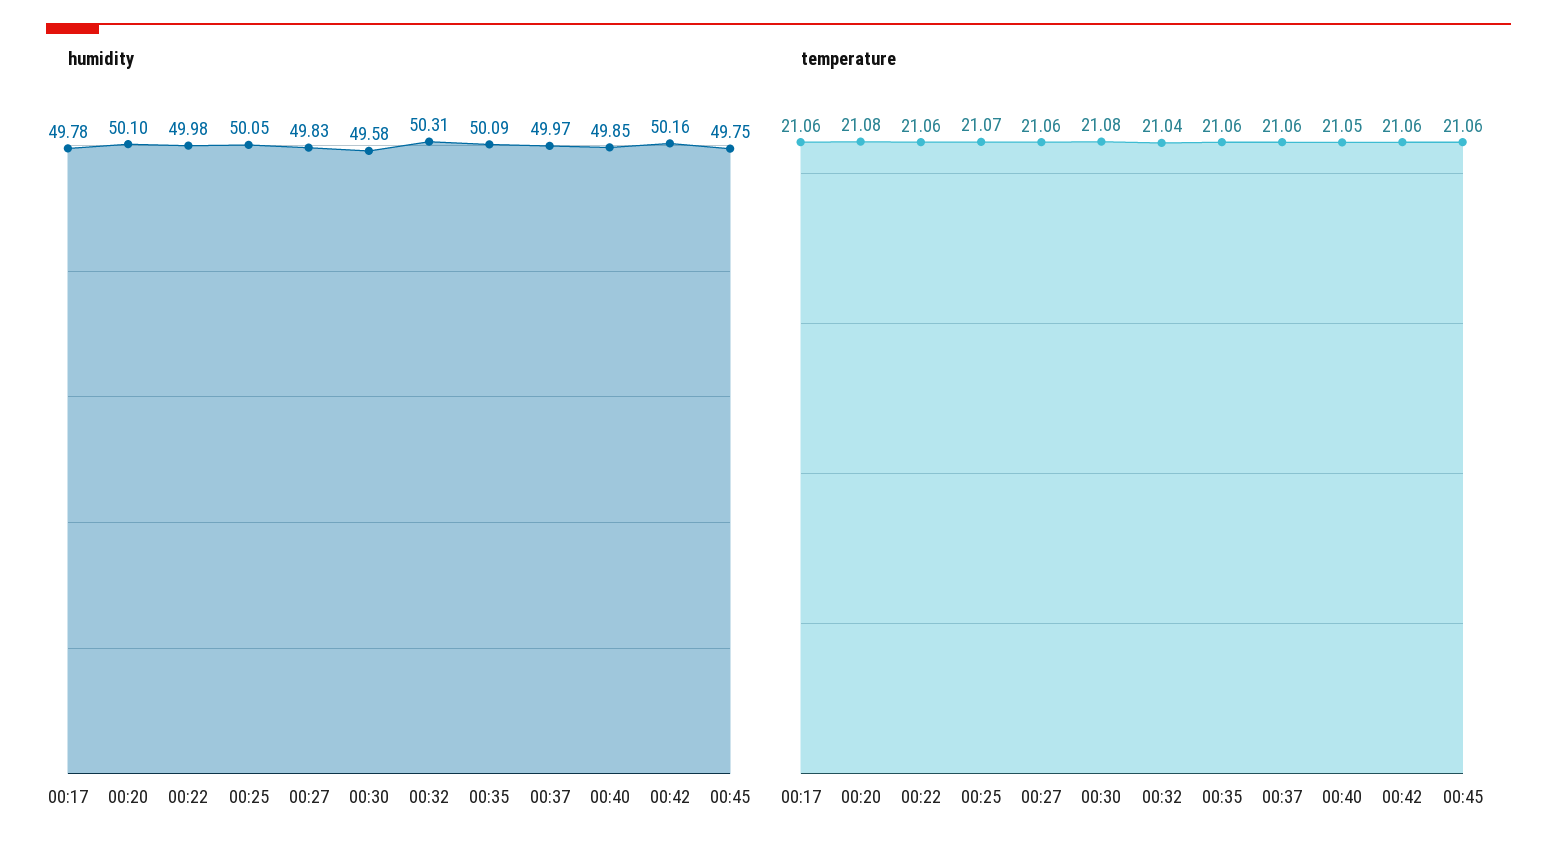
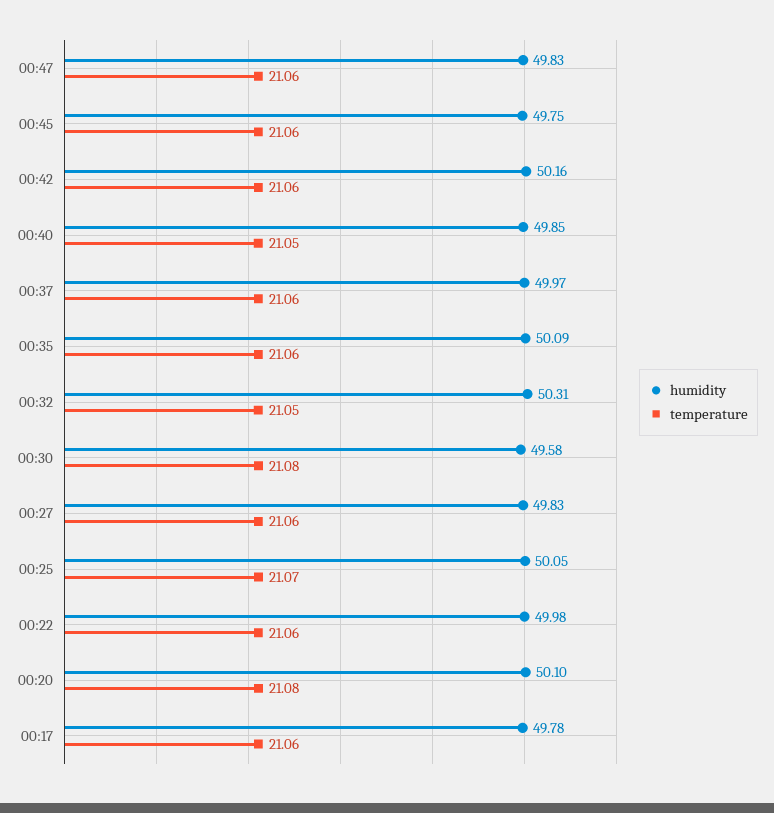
temperature, 00:32: 21.04 -> 21.05
humidity, 00:47: none -> 49.83
temperature, 00:47: none -> 21.06

